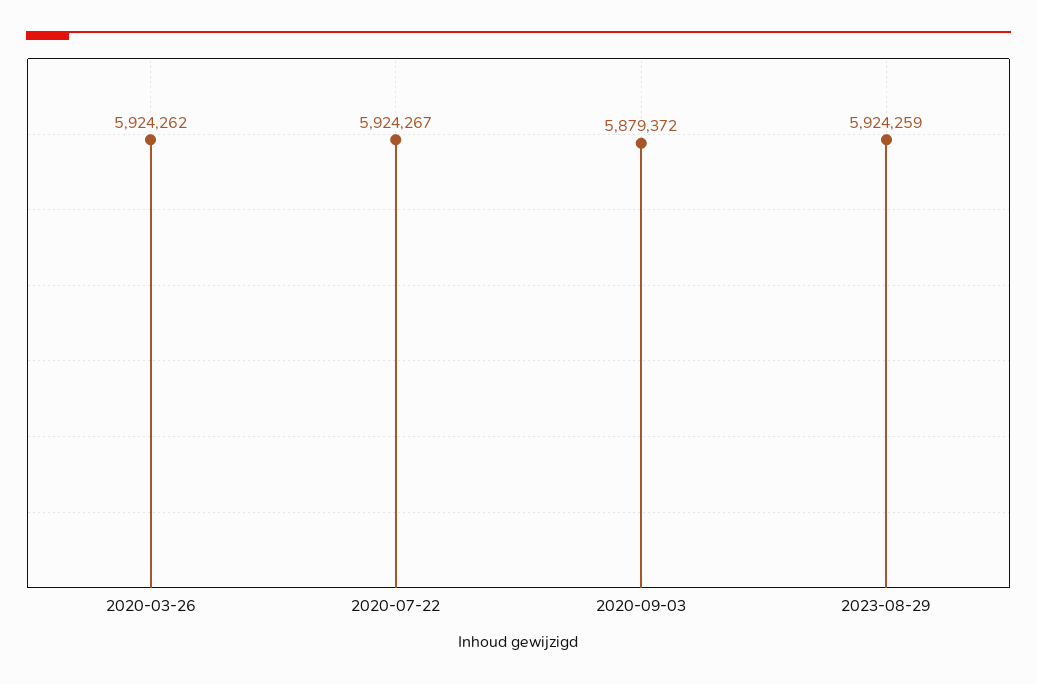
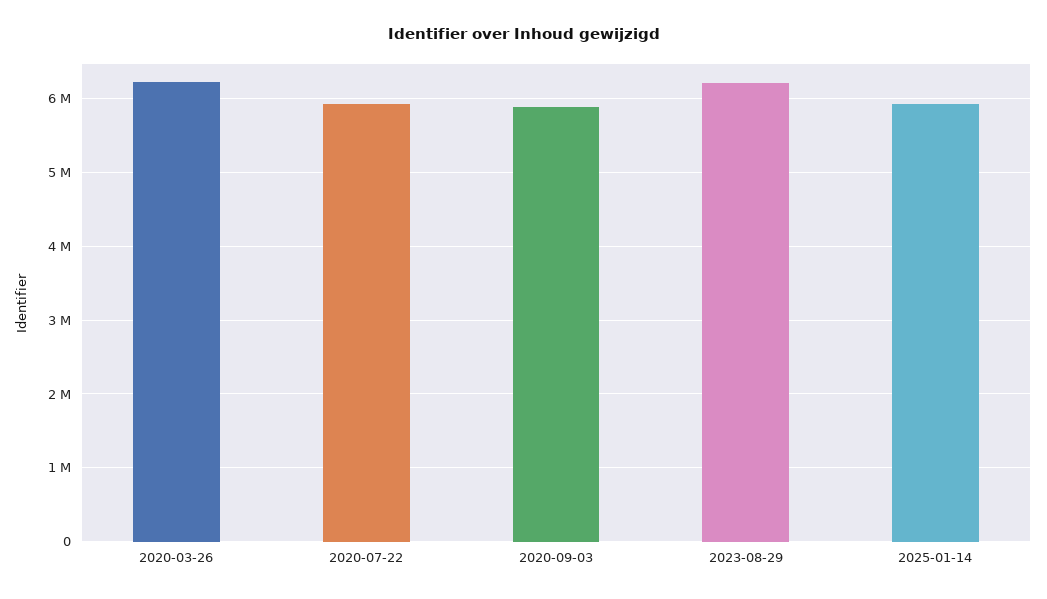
2020-03-26: 5924262 -> 6200000
2023-08-29: 5924259 -> 6200000
2025-01-14: none -> 5900000

